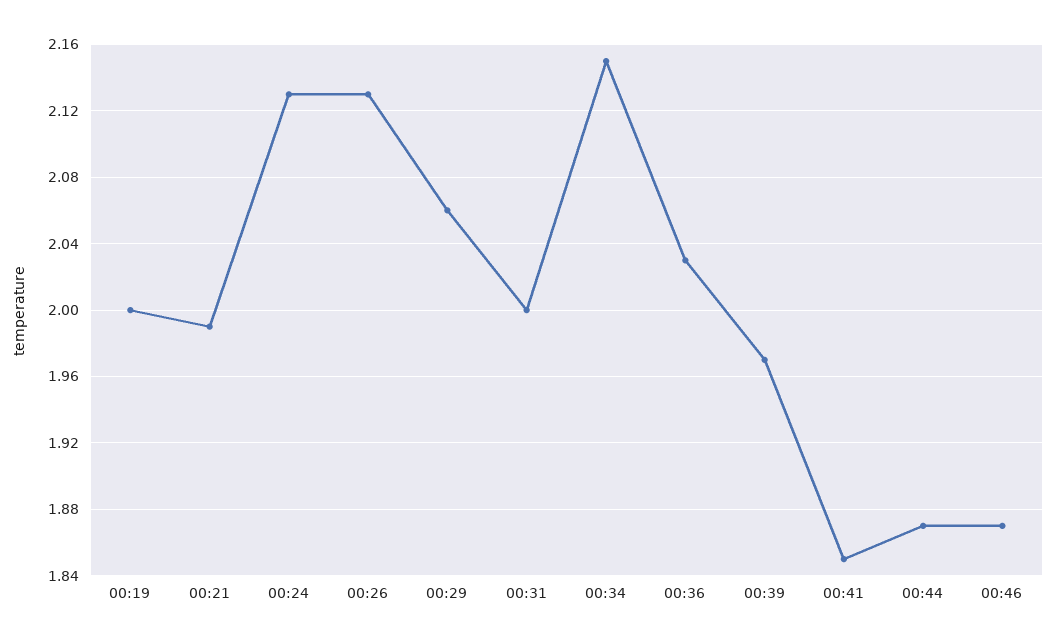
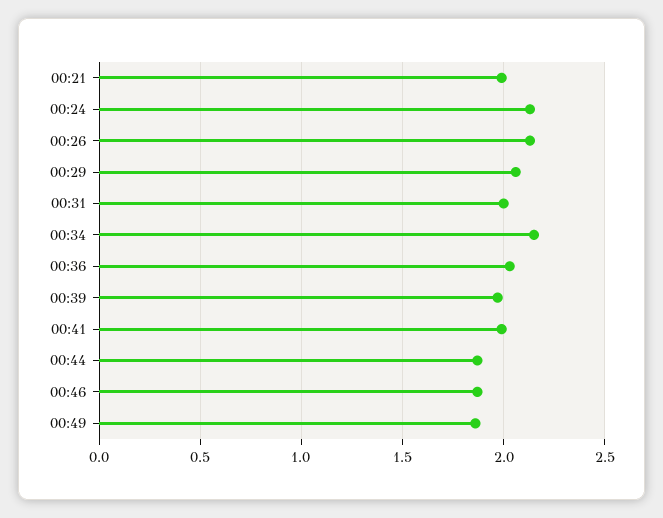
00:19: 2 -> none
00:41: 1.85 -> 2
00:49: none -> 1.85

